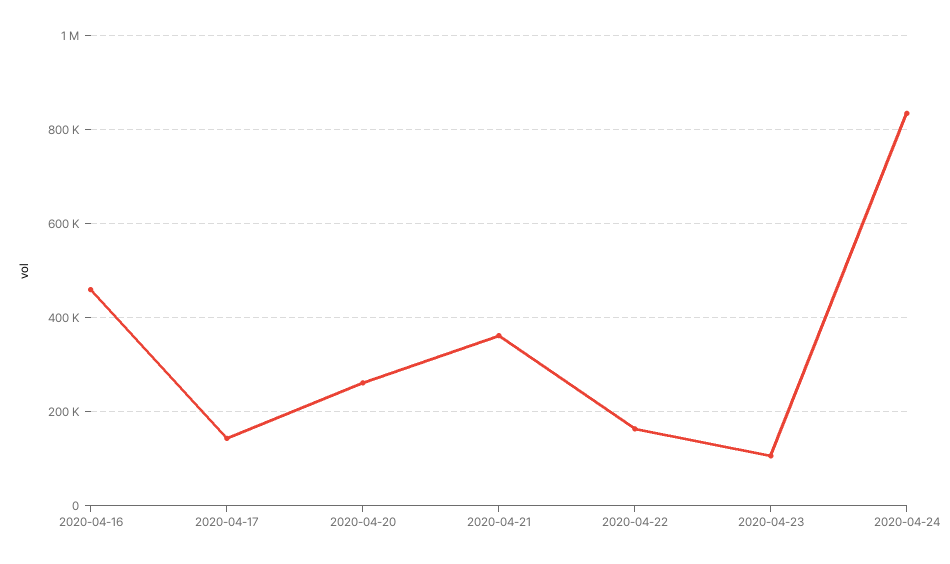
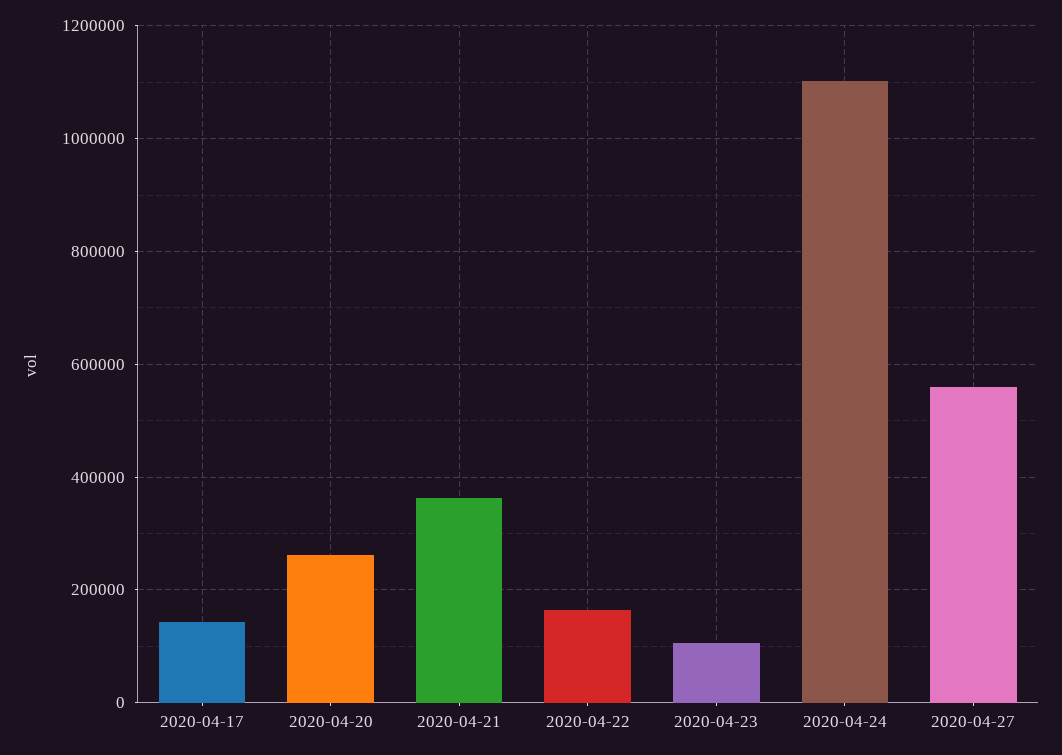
2020-04-16: 460000 -> none
2020-04-24: 840000 -> 1100000
2020-04-27: none -> 560000

